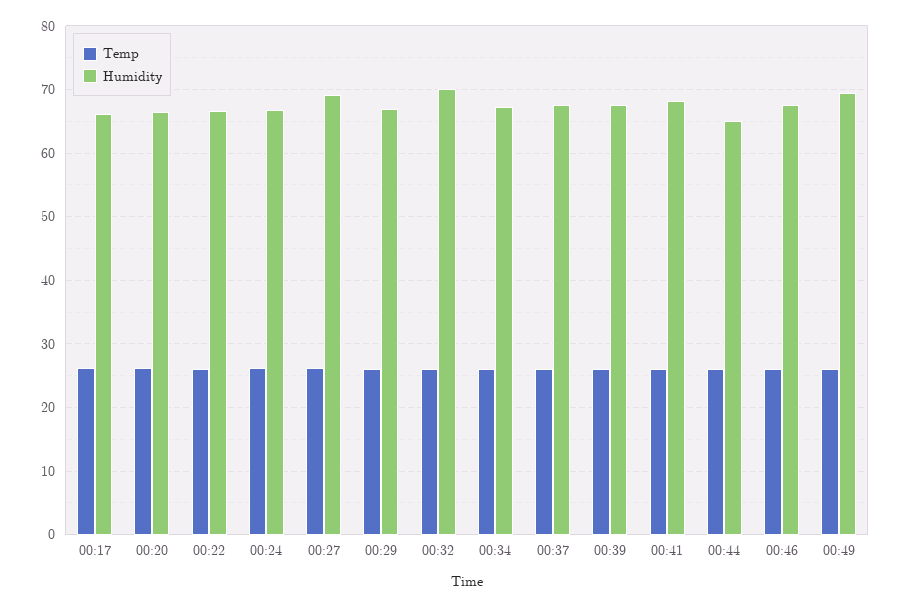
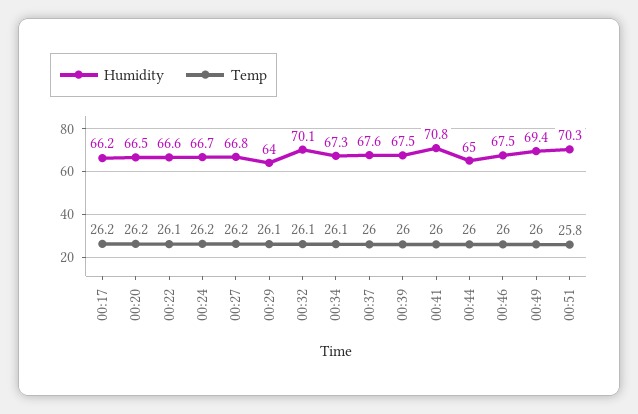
Humidity, 00:27: 69 -> 66.8
Humidity, 00:29: 67 -> 64
Humidity, 00:41: 68 -> 70.8
Humidity, 00:51: none -> 70.3
Temp, 00:51: none -> 25.8

